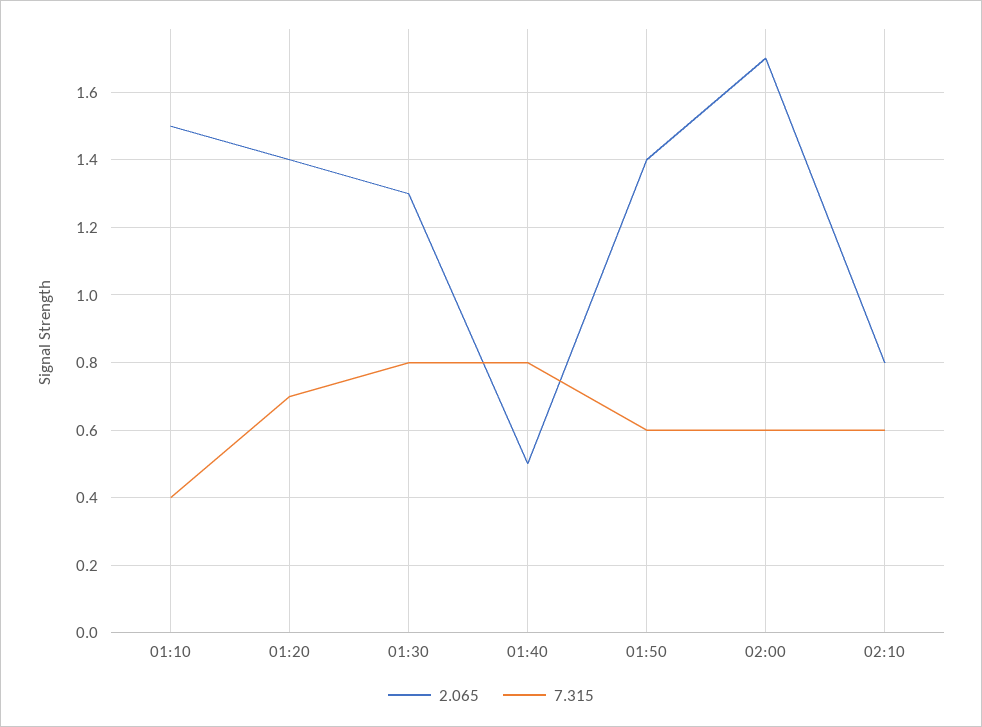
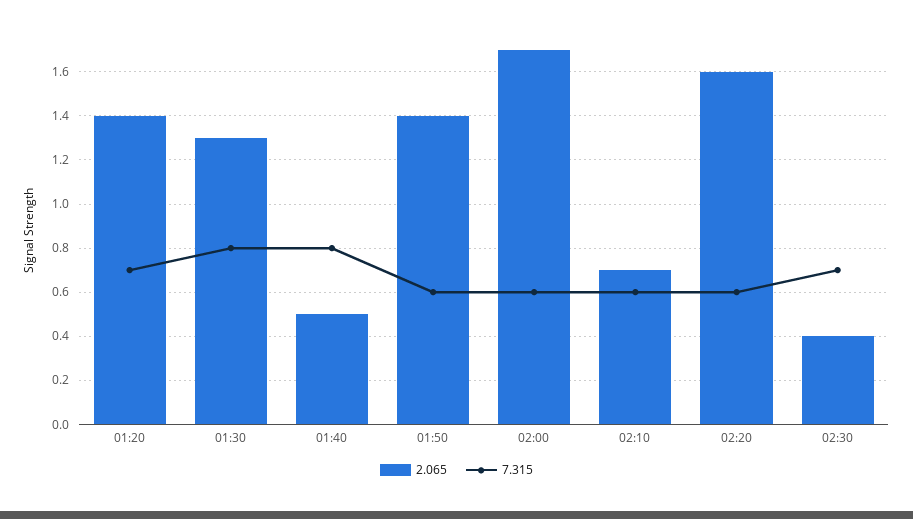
2.065, 01:10: 1.5 -> none
7.315, 01:10: 0.4 -> none
2.065, 02:10: 0.8 -> 0.7
2.065, 02:20: none -> 1.6
7.315, 02:20: none -> 0.6
2.065, 02:30: none -> 0.4
7.315, 02:30: none -> 0.7

